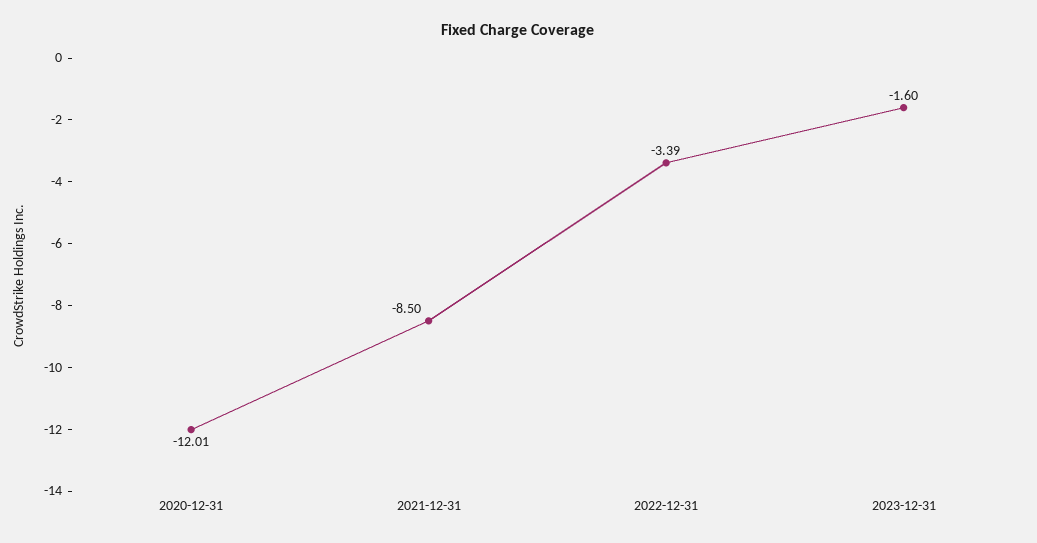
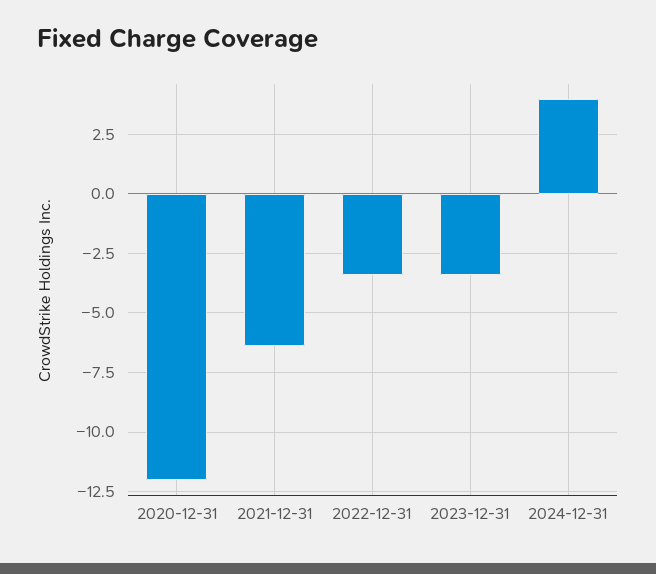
2021-12-31: -8.5 -> -6.5
2023-12-31: -1.6 -> -3.5
2024-12-31: none -> 4

